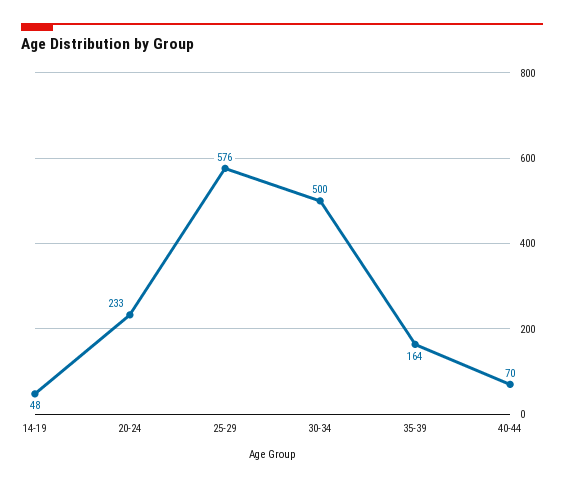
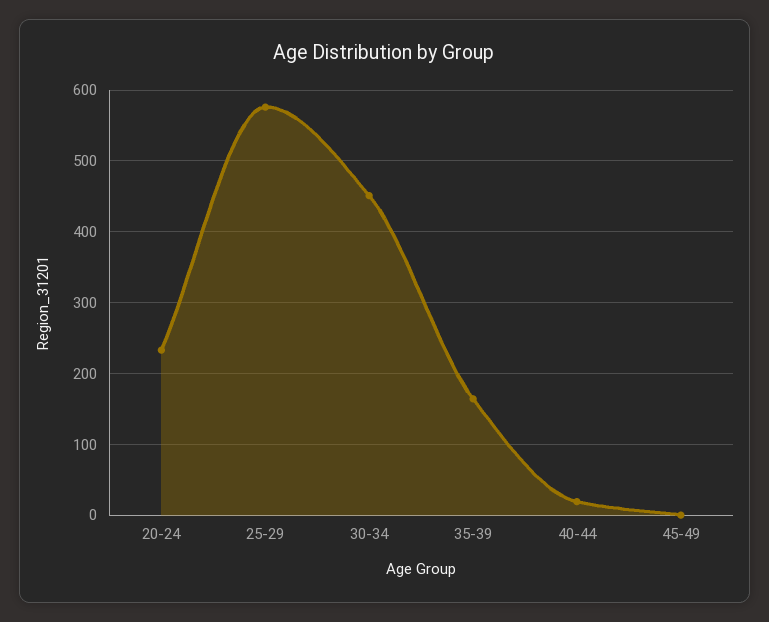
14-19: 48 -> none
30-34: 500 -> 450
40-44: 70 -> 20
45-49: none -> 0

